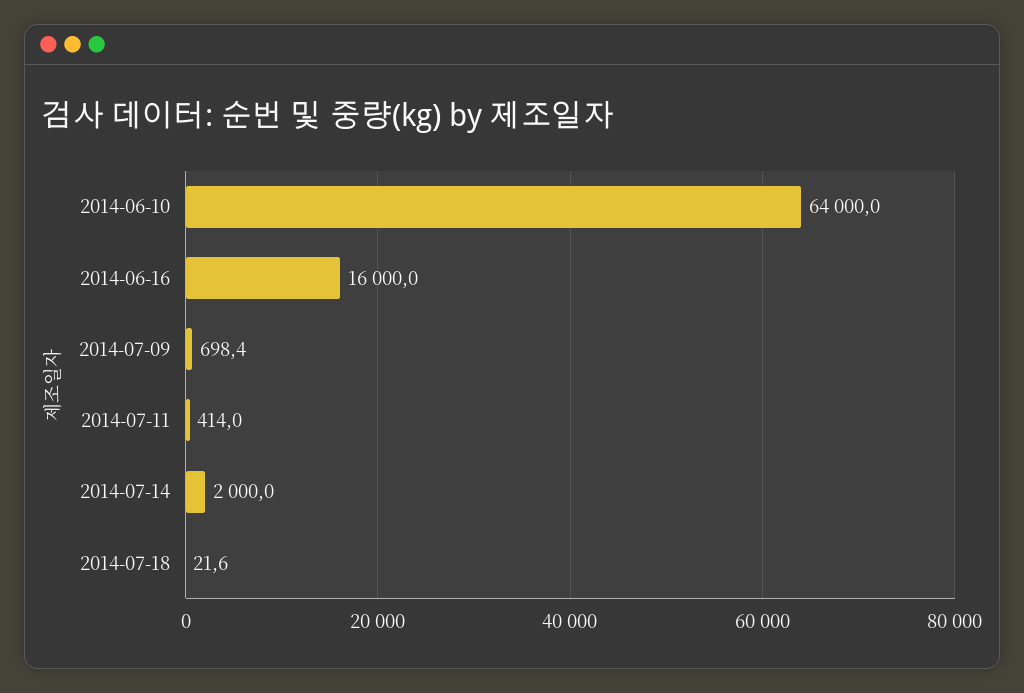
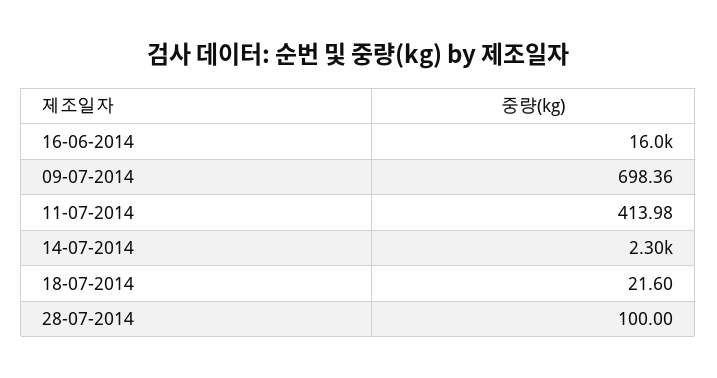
2014-06-10: 64000 -> none
2014-07-14: 2000 -> 2300
28-07-2014: none -> 100

